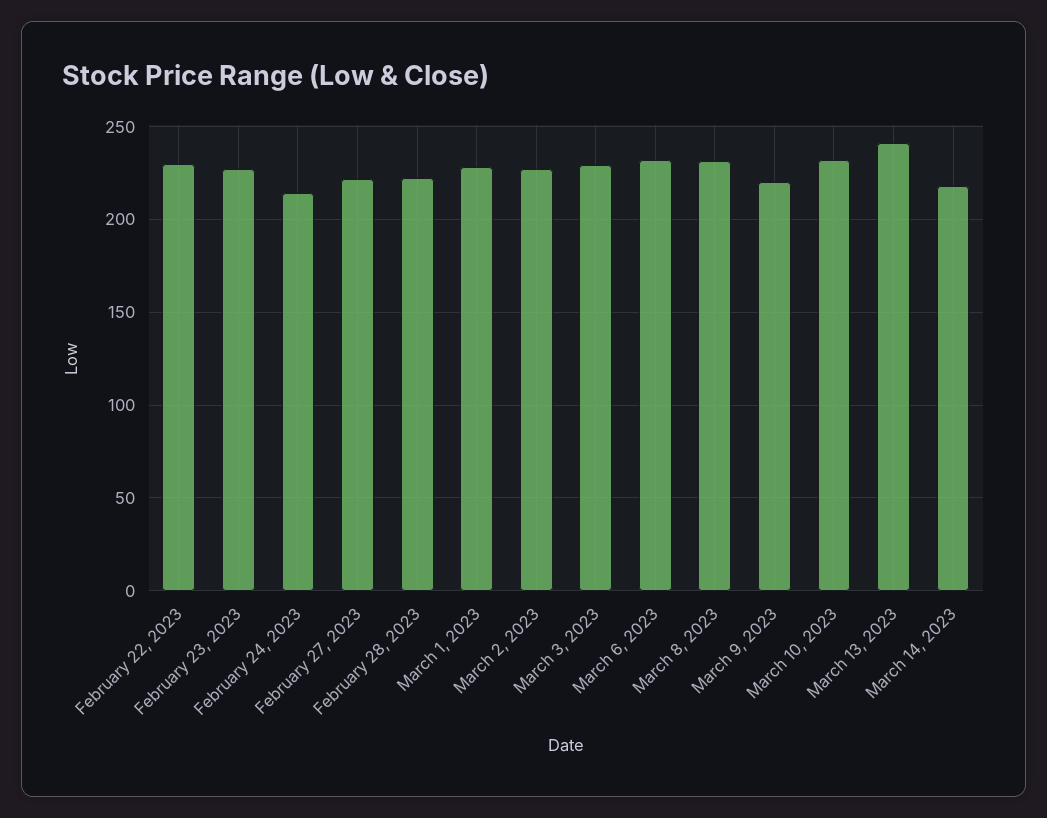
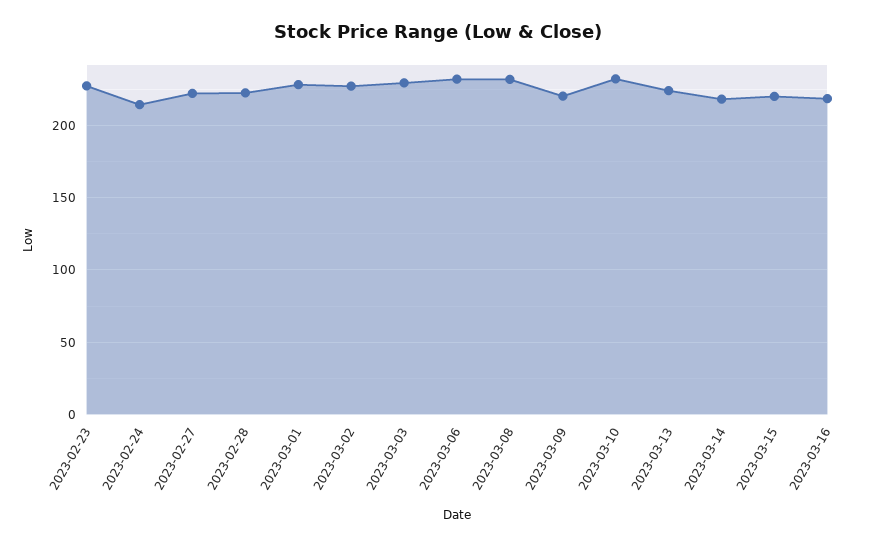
February 22, 2023: 230 -> none
March 13, 2023: 240 -> 225
2023-03-15: none -> 220
2023-03-16: none -> 220

